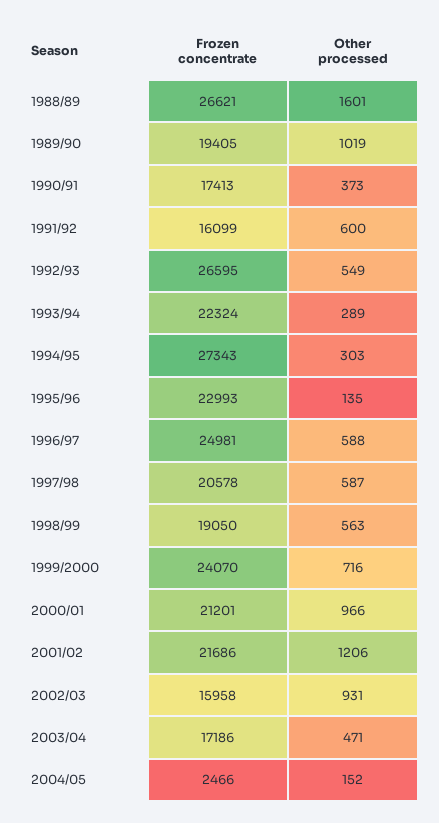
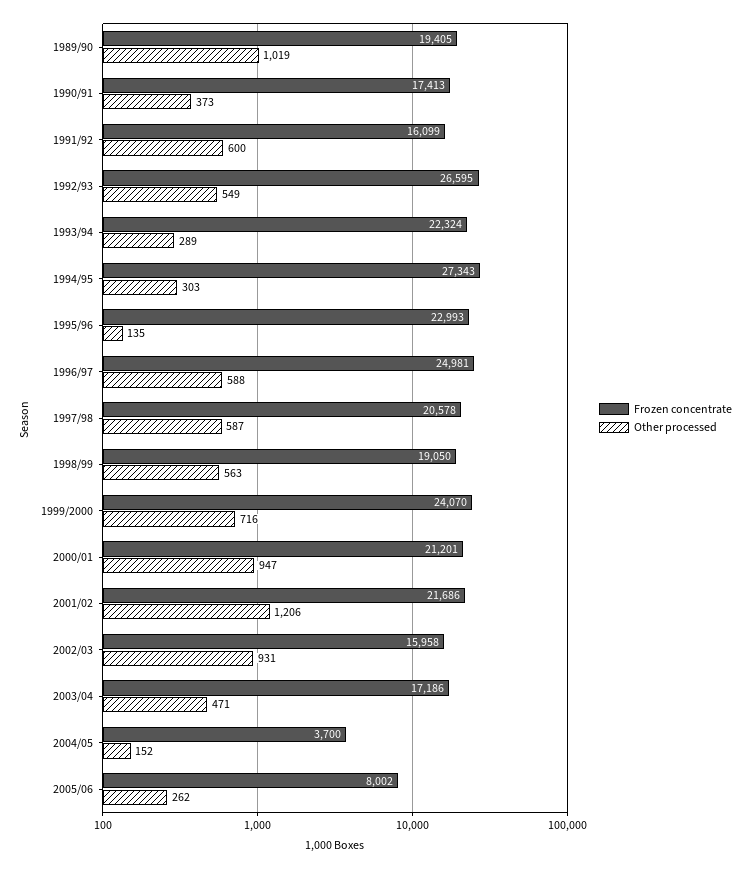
Frozen concentrate, 1988/89: 26621 -> none
Other processed, 1988/89: 1601 -> none
Other processed, 2000/01: 966 -> 947
Frozen concentrate, 2004/05: 2466 -> 3700
Frozen concentrate, 2005/06: none -> 8002
Other processed, 2005/06: none -> 262

